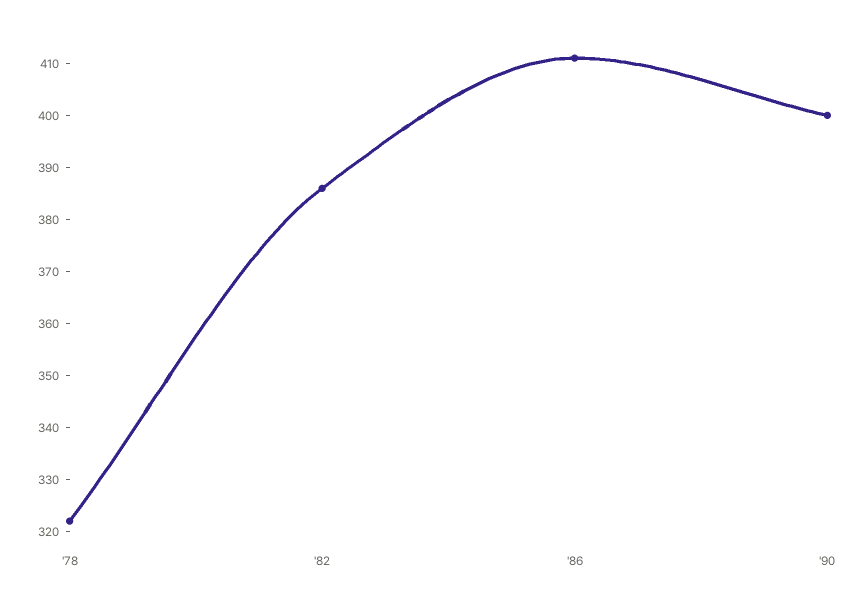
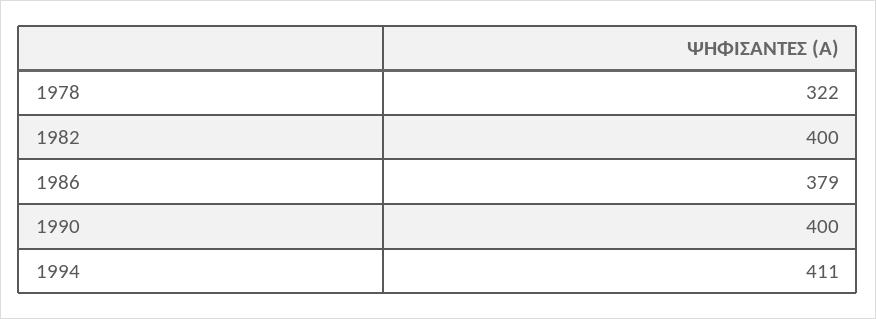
'82: 385 -> 400
'86: 410 -> 379
1994: none -> 411

